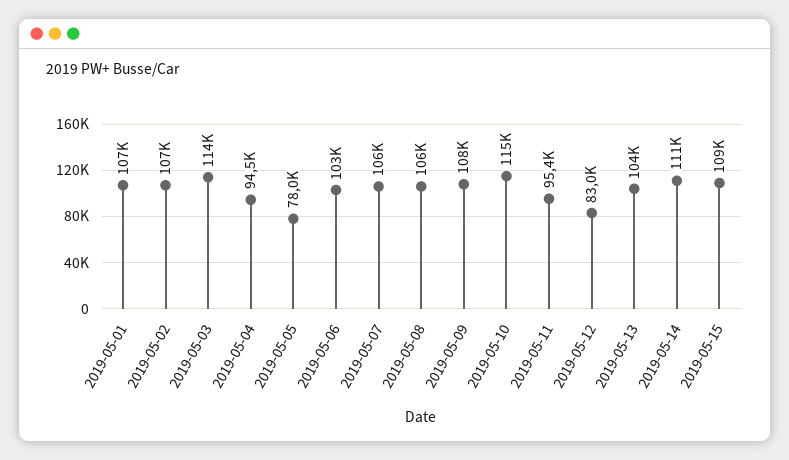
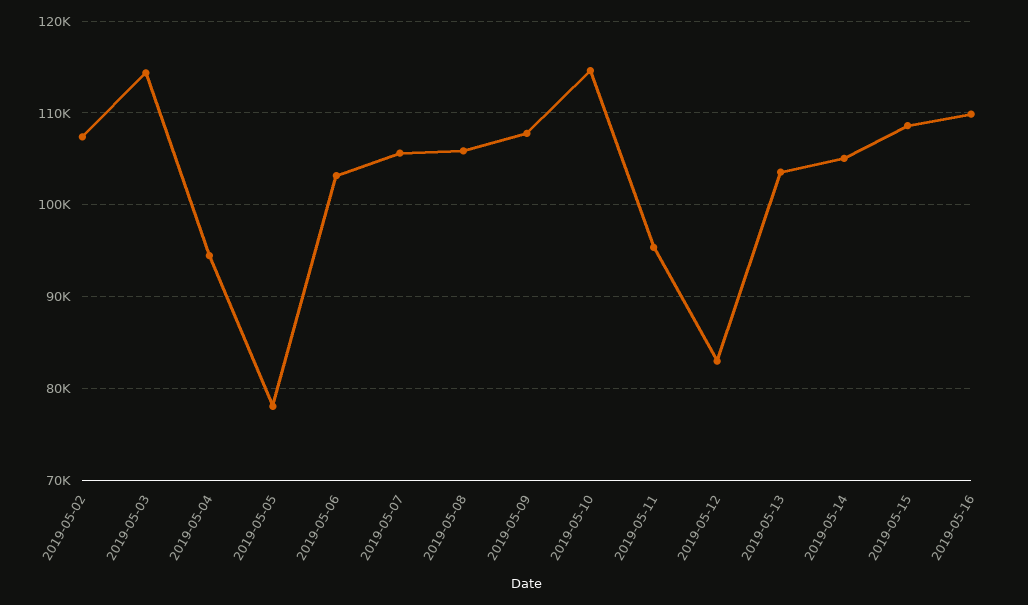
2019-05-01: 107000 -> none
2019-05-14: 111000 -> 105000
2019-05-16: none -> 110000

